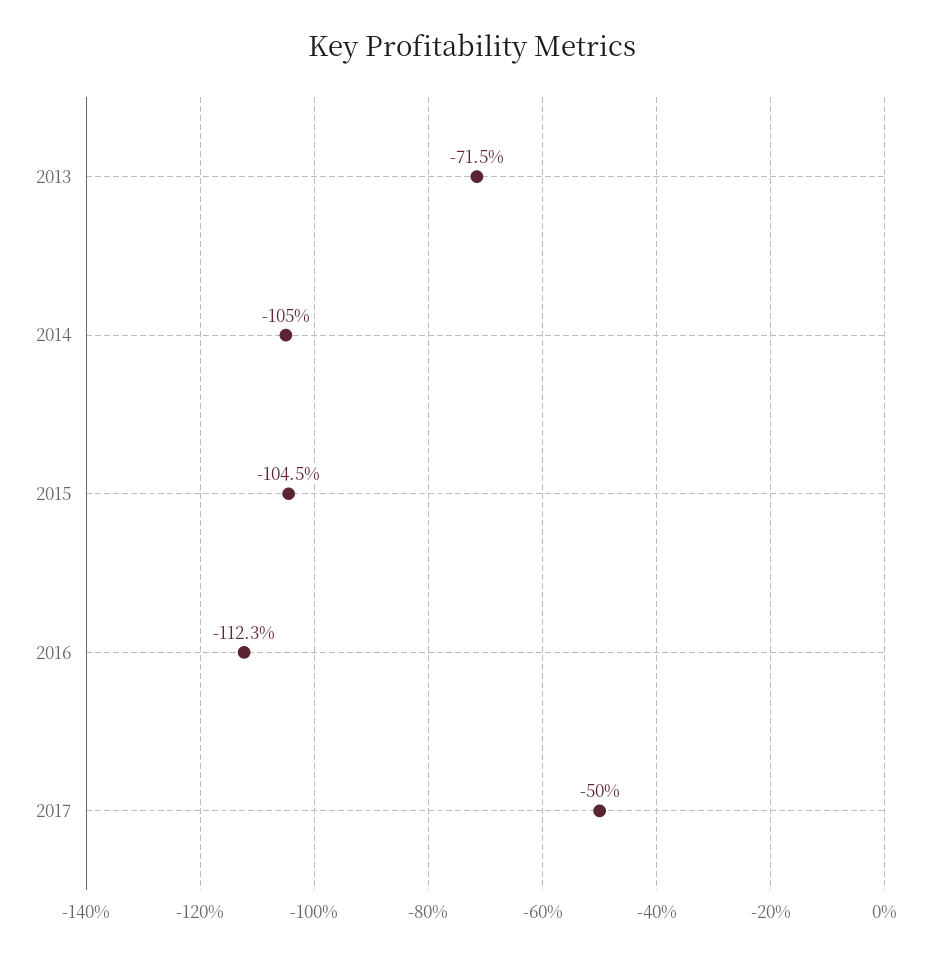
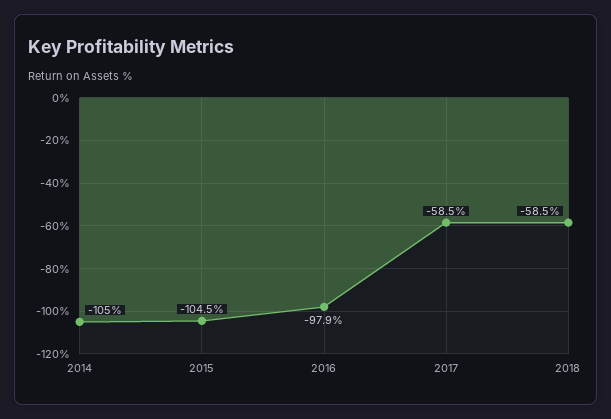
2013: -71.5 -> none
2016: -112.3 -> -97.9
2017: -50 -> -58.5
2018: none -> -58.5

